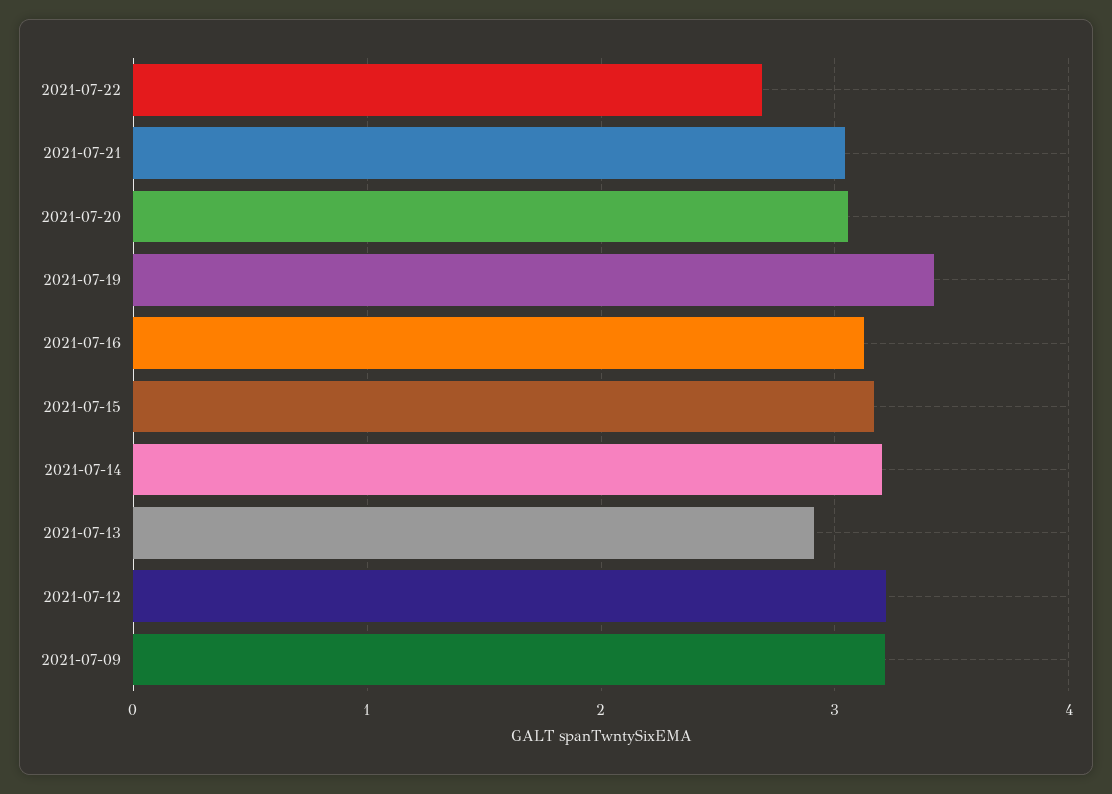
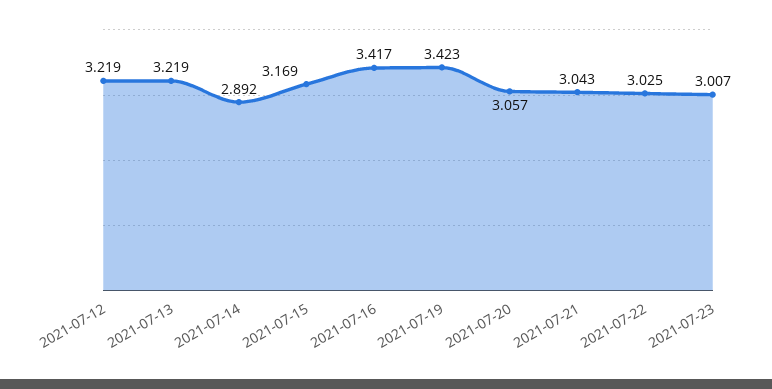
2021-07-22: 2.7 -> 3.025
2021-07-16: 3.1 -> 3.417
2021-07-14: 3.2 -> 2.892
2021-07-13: 2.9 -> 3.219
2021-07-09: 3.2 -> none
2021-07-23: none -> 3.007

